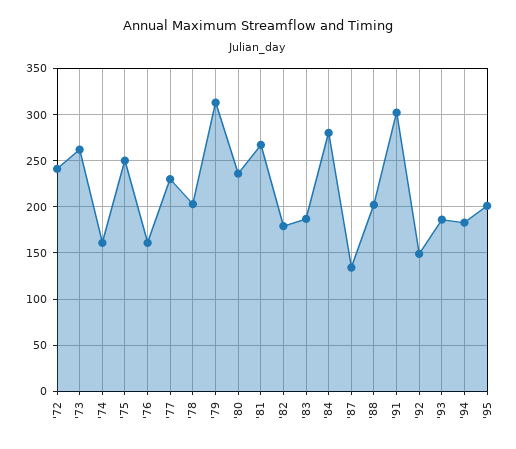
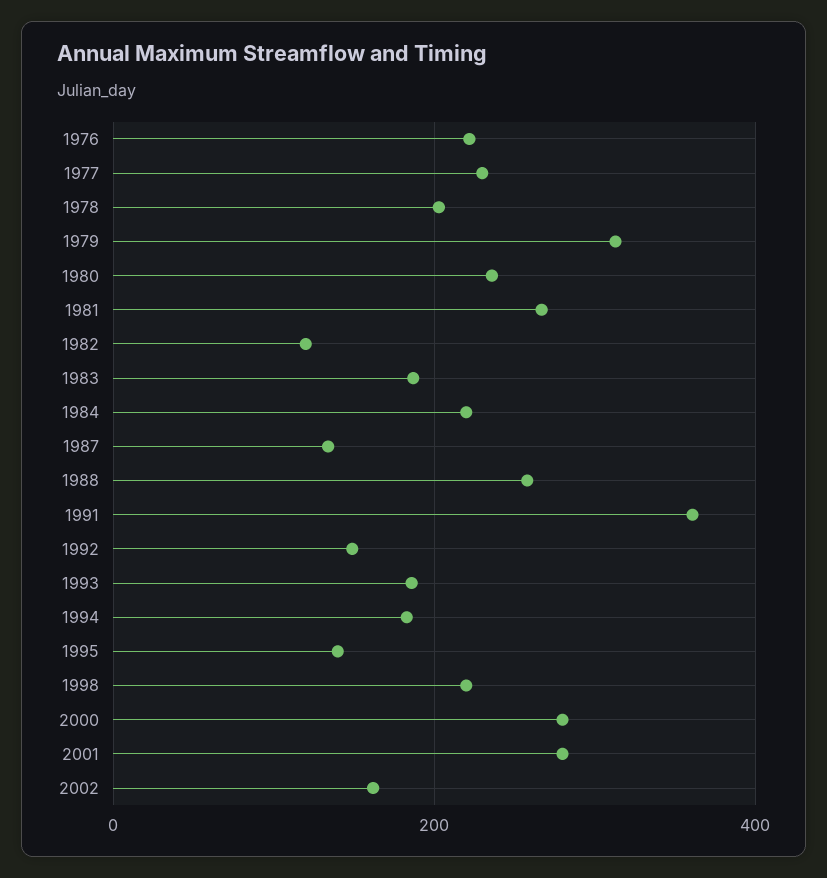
'72: 240 -> none
'73: 260 -> none
'74: 160 -> none
'75: 250 -> none
'76: 160 -> 220
'82: 180 -> 120
'84: 280 -> 220
'88: 200 -> 260
'91: 300 -> 360
'95: 200 -> 140
1998: none -> 220
2000: none -> 280
2001: none -> 280
2002: none -> 160

